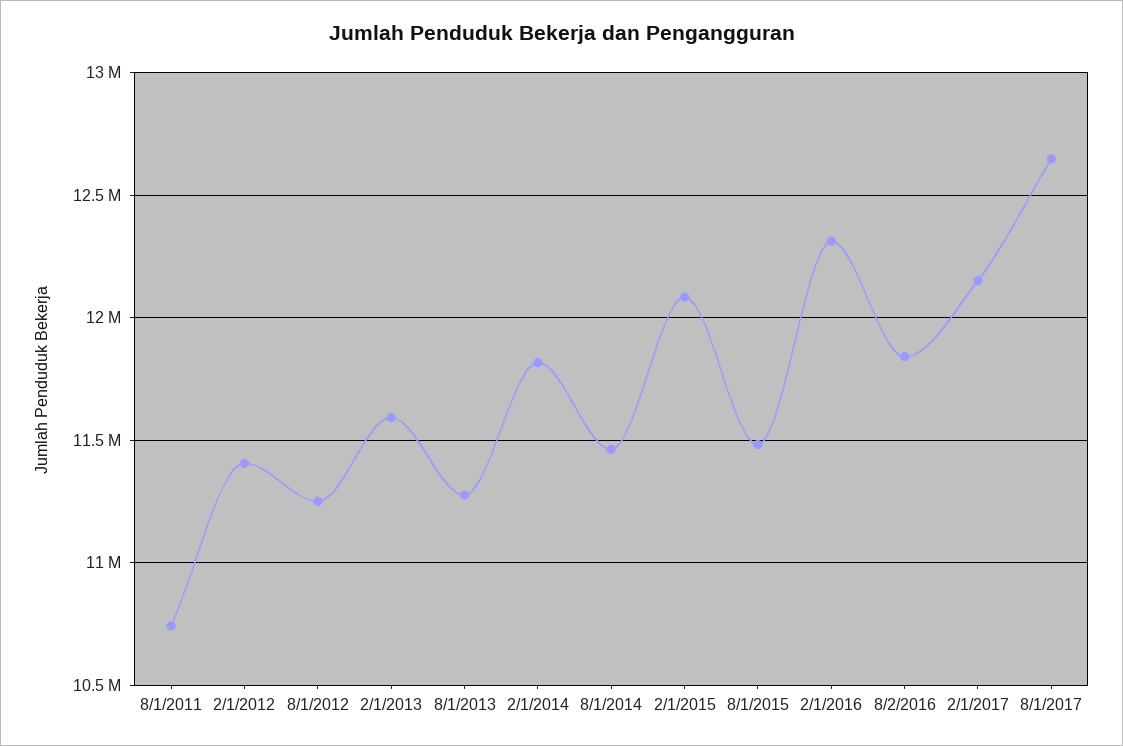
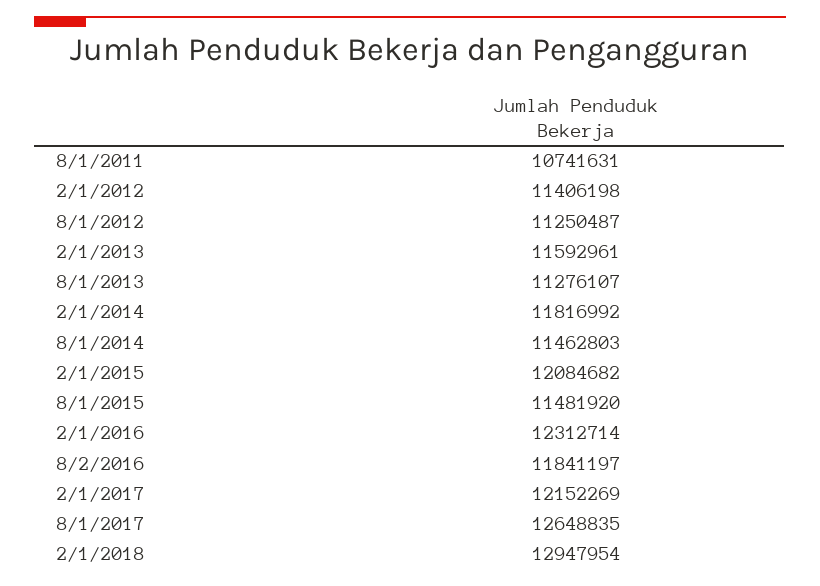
2/1/2018: none -> 12947954

